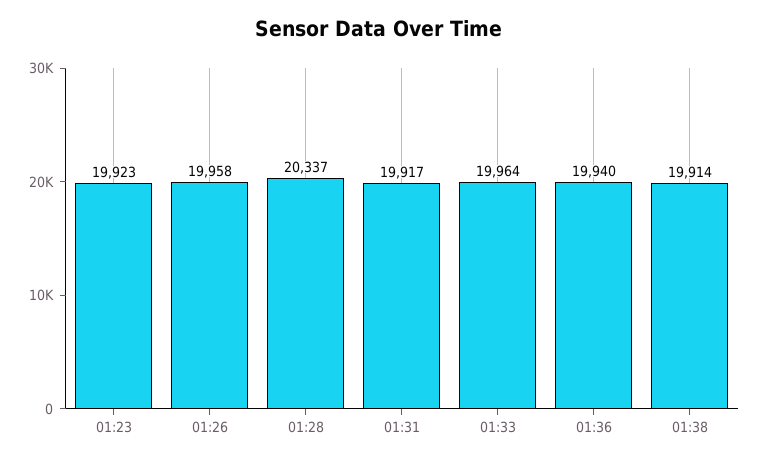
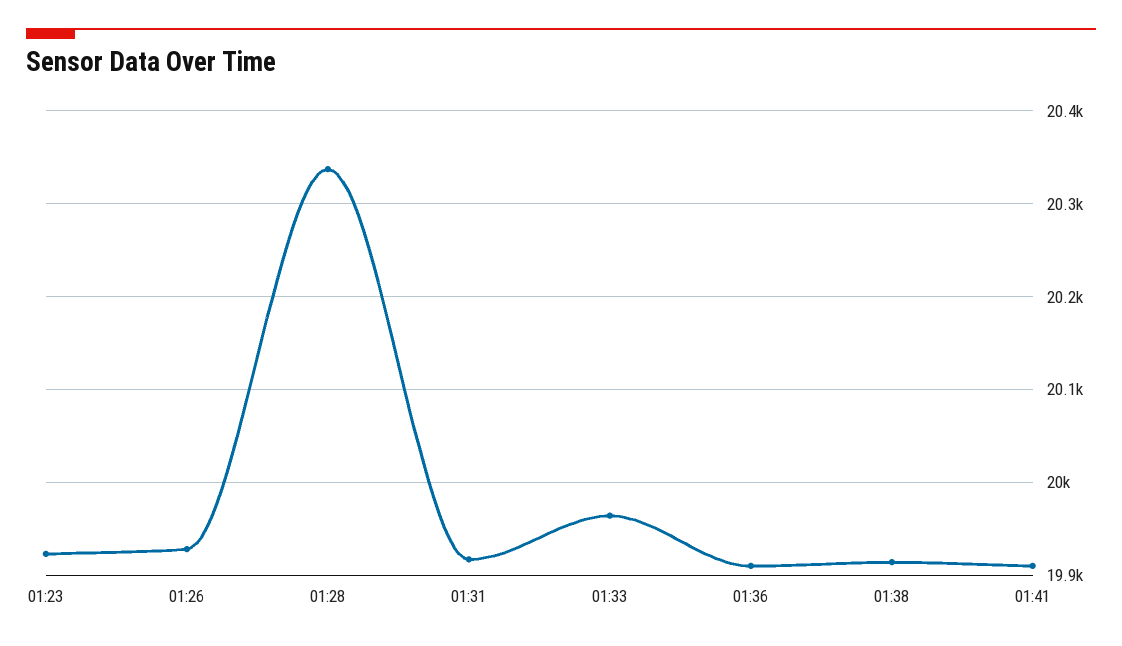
01:26: 19958 -> 19930
01:36: 19940 -> 19910
01:41: none -> 19910

